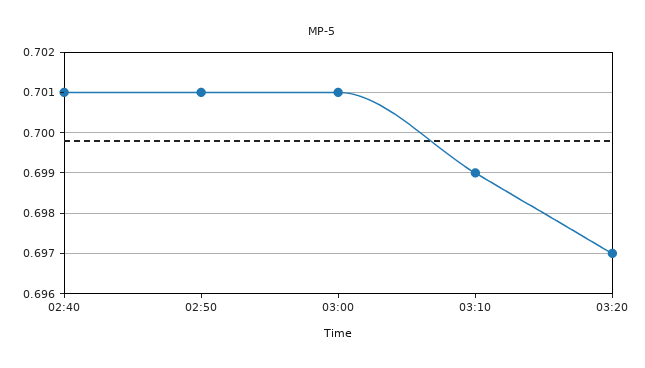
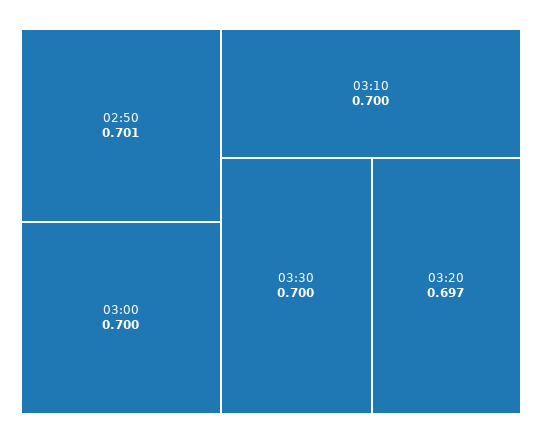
02:40: 0.701 -> none
03:00: 0.701 -> 0.7
03:10: 0.699 -> 0.7
03:30: none -> 0.7

